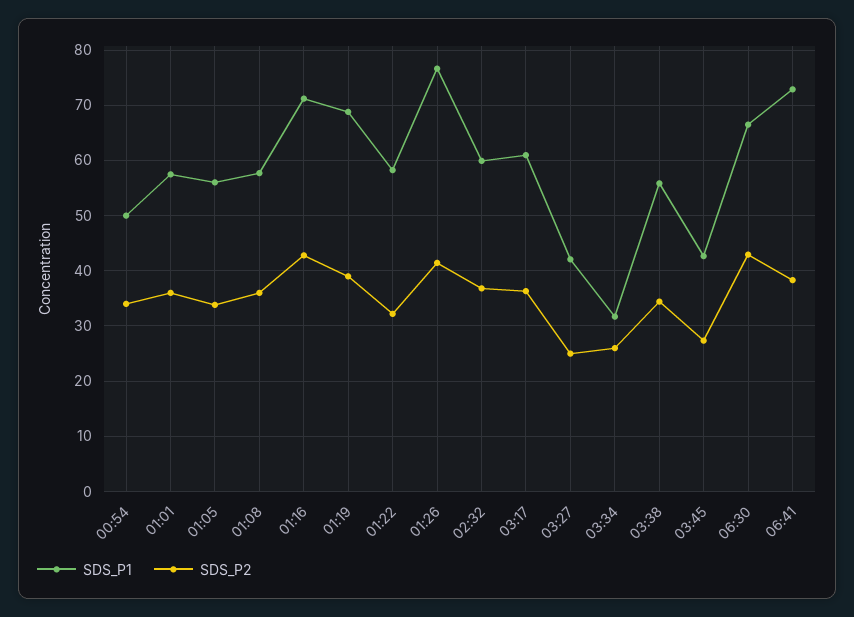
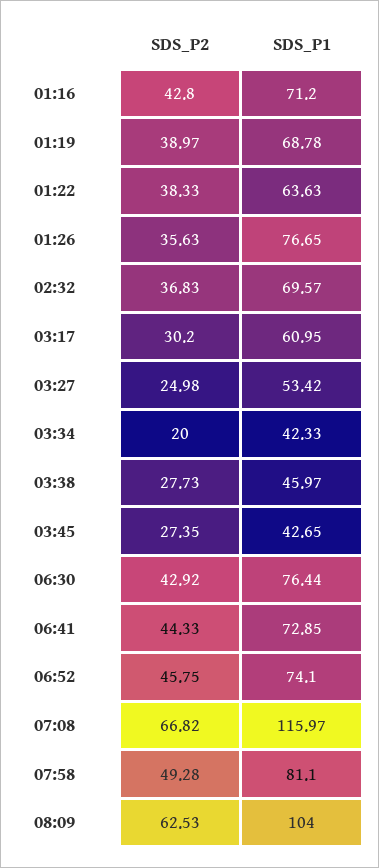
SDS_P1, 00:54: 50 -> none
SDS_P2, 00:54: 34 -> none
SDS_P1, 01:01: 58 -> none
SDS_P2, 01:01: 36 -> none
SDS_P1, 01:05: 56 -> none
SDS_P2, 01:05: 34 -> none
SDS_P1, 01:08: 58 -> none
SDS_P2, 01:08: 36 -> none
SDS_P1, 01:22: 58 -> 63.63
SDS_P2, 01:22: 32 -> 38.33
SDS_P2, 01:26: 42 -> 35.63
SDS_P1, 02:32: 60 -> 69.57
SDS_P2, 03:17: 36 -> 30.2
SDS_P1, 03:27: 42 -> 53.42
SDS_P1, 03:34: 32 -> 42.33
SDS_P2, 03:34: 26 -> 20
SDS_P1, 03:38: 56 -> 45.97
SDS_P2, 03:38: 34 -> 27.73
SDS_P1, 06:30: 66 -> 76.44
SDS_P2, 06:41: 38 -> 44.33
SDS_P2, 06:52: none -> 45.75
SDS_P1, 06:52: none -> 74.1
SDS_P2, 07:08: none -> 66.82
SDS_P1, 07:08: none -> 115.97
SDS_P2, 07:58: none -> 49.28
SDS_P1, 07:58: none -> 81.1
SDS_P2, 08:09: none -> 62.53
SDS_P1, 08:09: none -> 104

